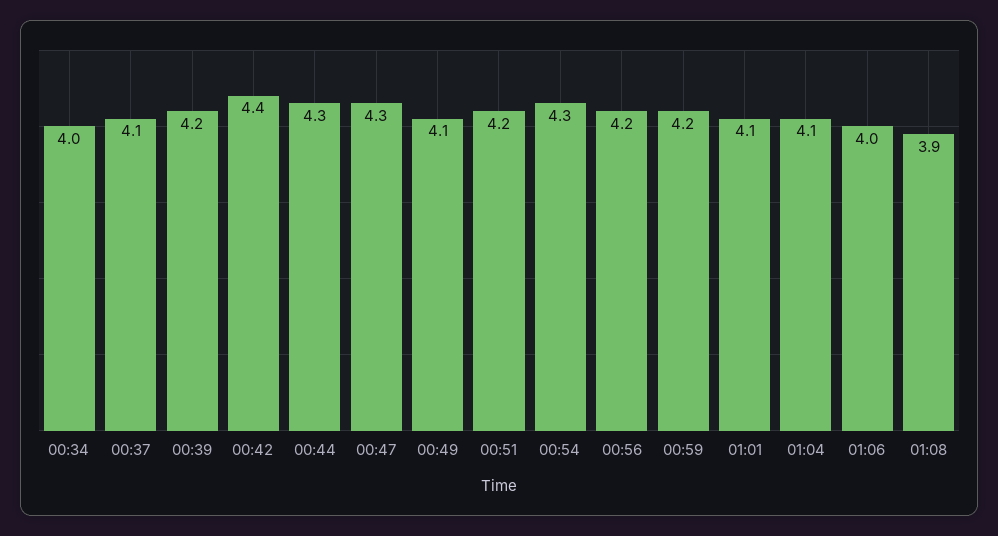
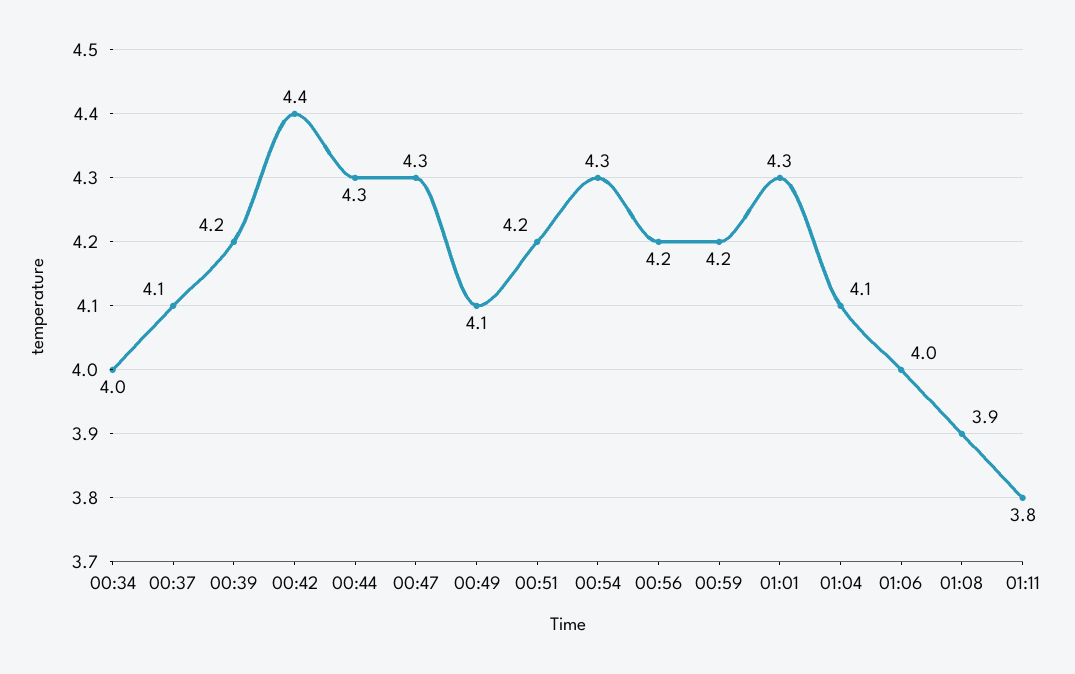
01:01: 4.1 -> 4.3
01:11: none -> 3.8

